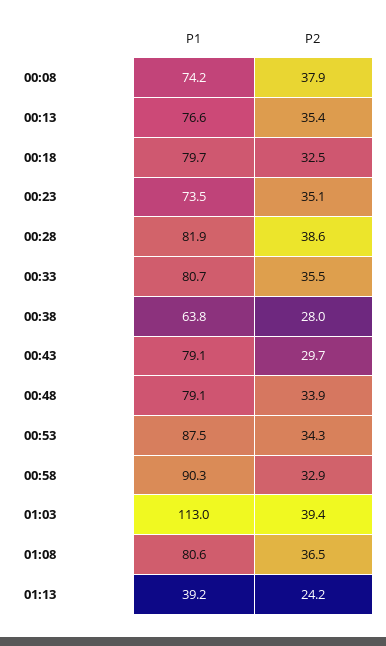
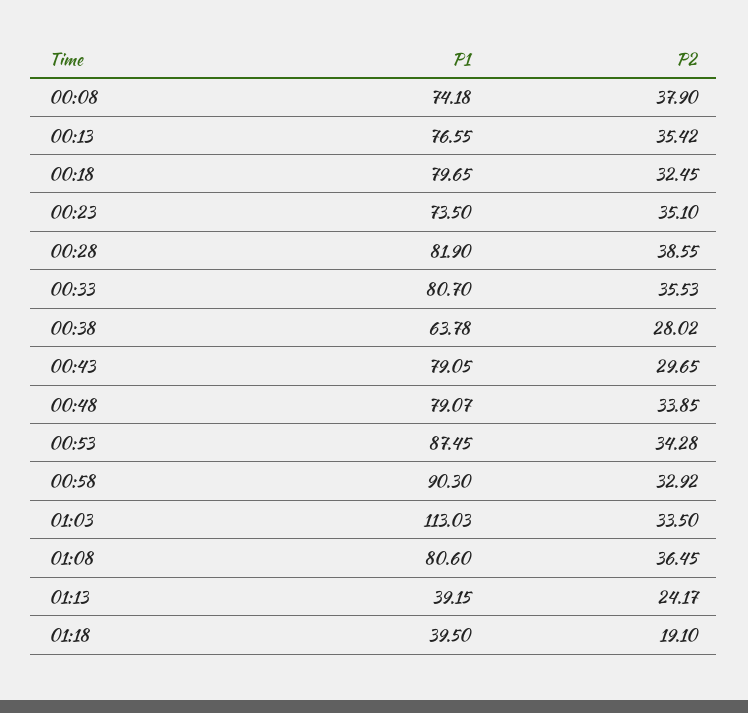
P2, 01:03: 39.4 -> 33.5
P1, 01:18: none -> 39.5
P2, 01:18: none -> 19.1

